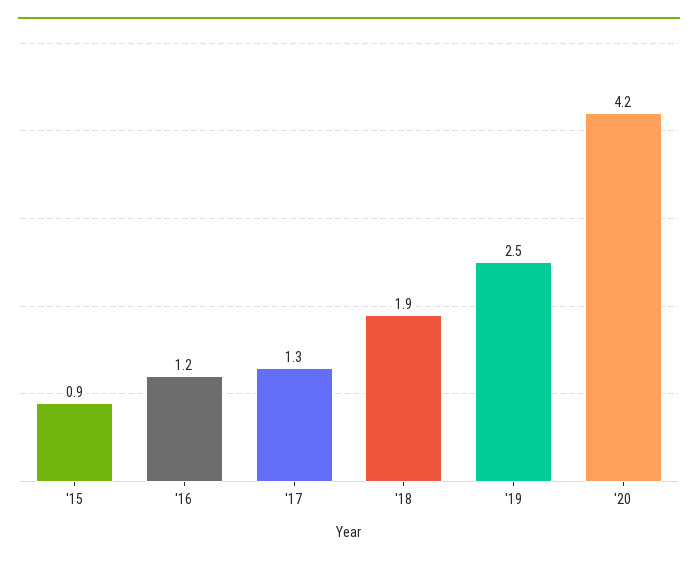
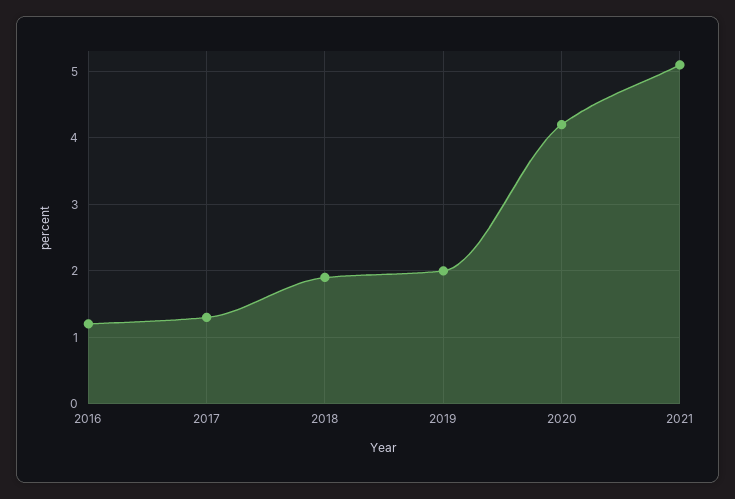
'15: 0.9 -> none
'19: 2.5 -> 2
2021: none -> 5.1

